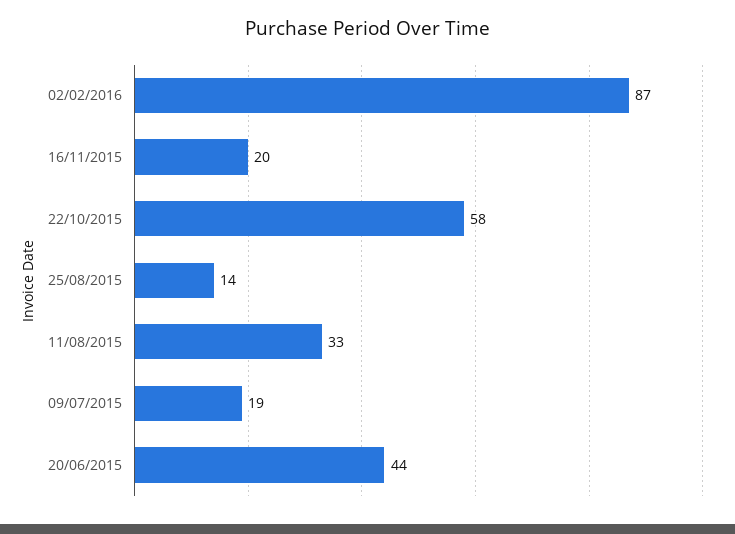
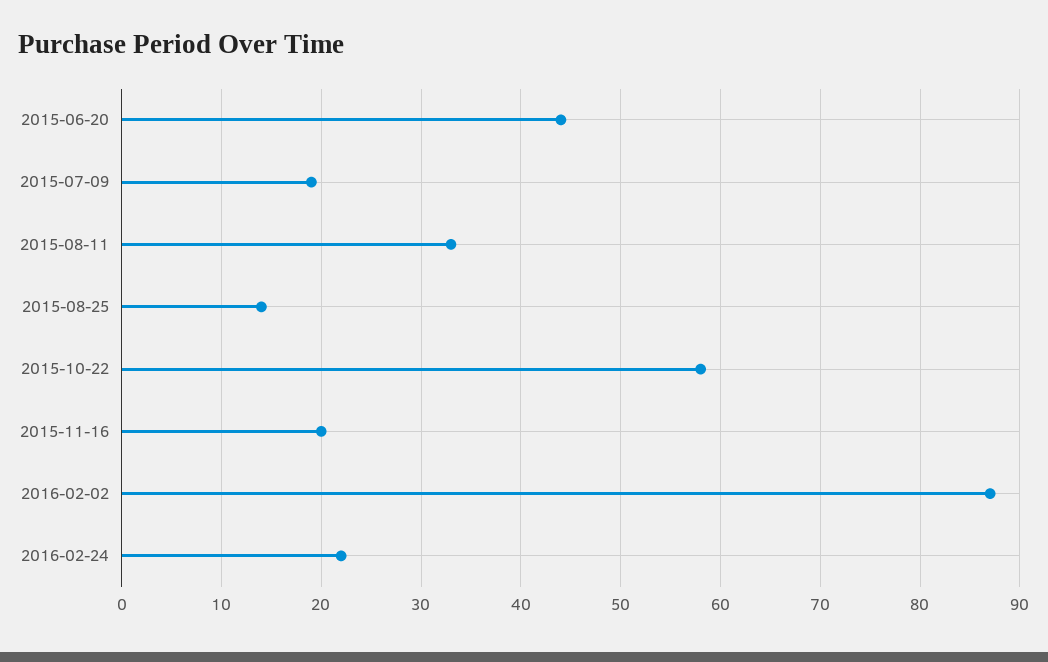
2016-02-24: none -> 22

